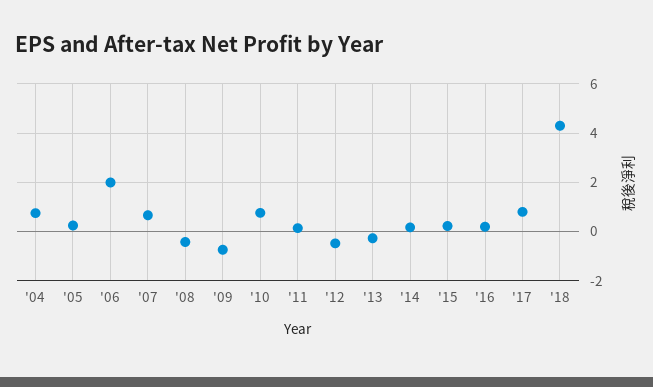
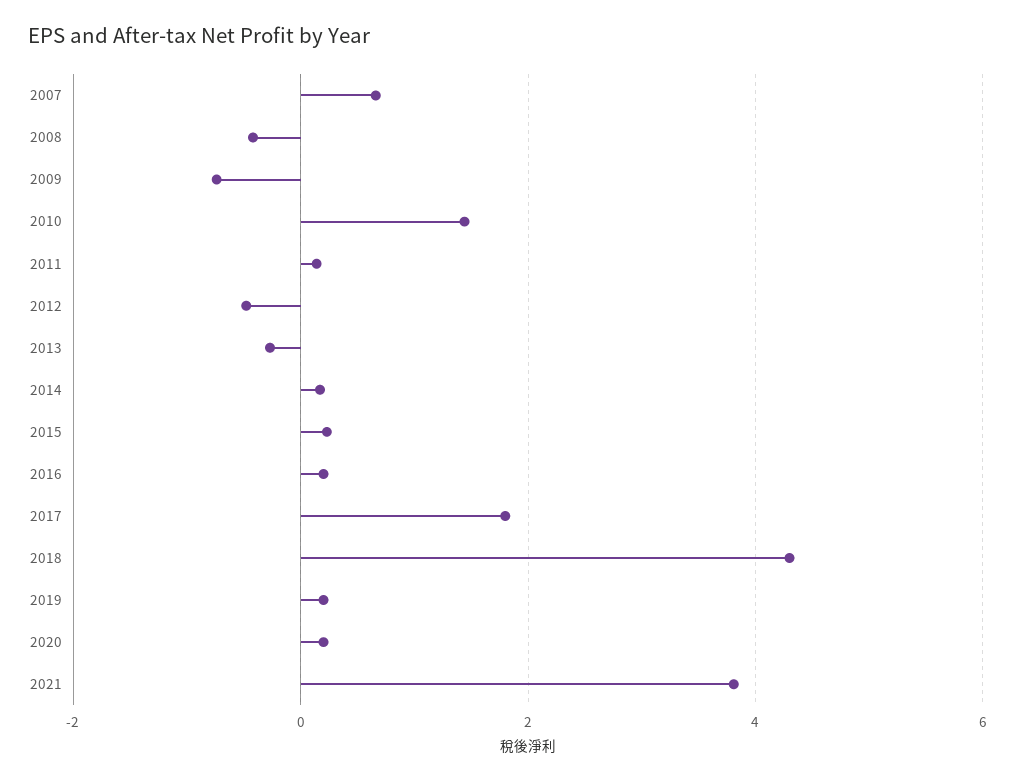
'04: 0.75 -> none
'05: 0.25 -> none
'06: 2 -> none
'10: 0.75 -> 1.4
'17: 0.75 -> 1.8
2019: none -> 0.2
2020: none -> 0.2
2021: none -> 3.8

